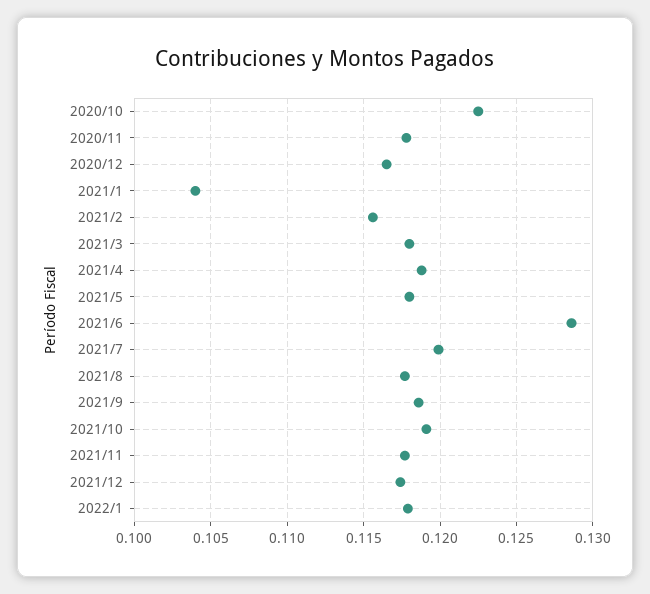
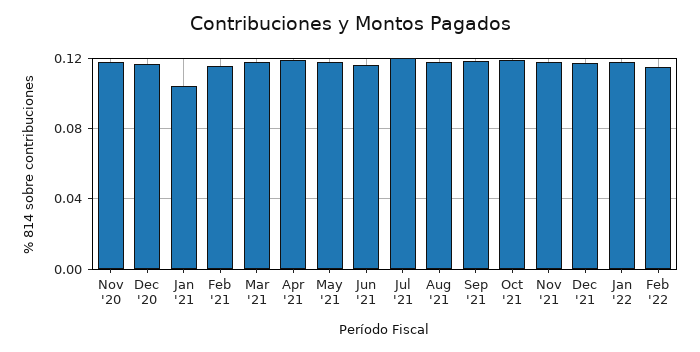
2020/10: 0.1225 -> none
2021/6: 0.1285 -> 0.115
Feb '22: none -> 0.115

